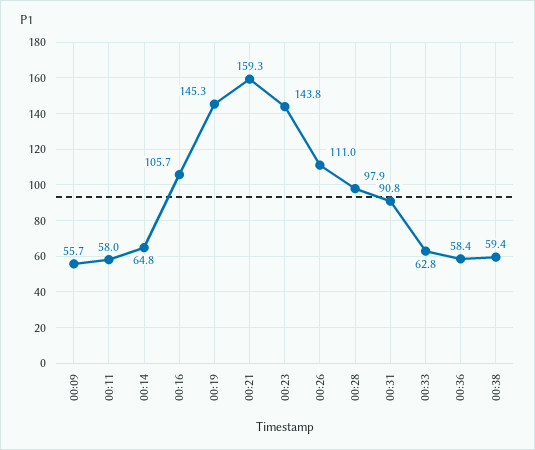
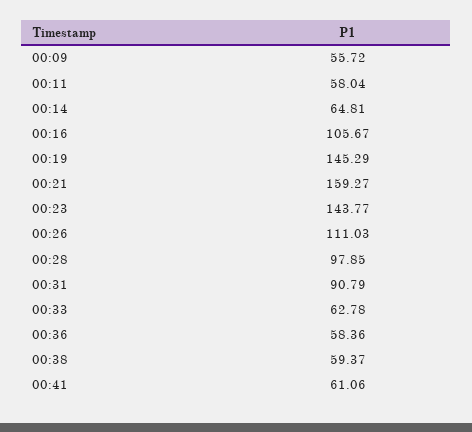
00:41: none -> 61.06

